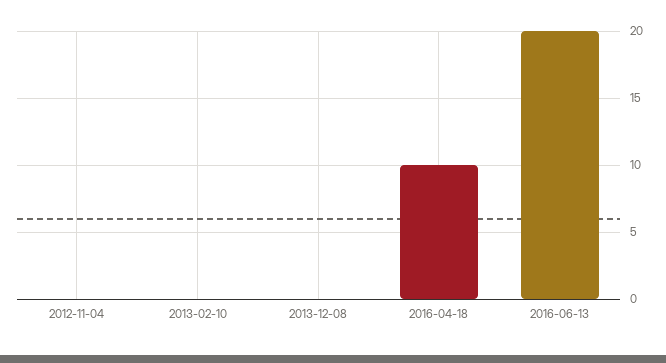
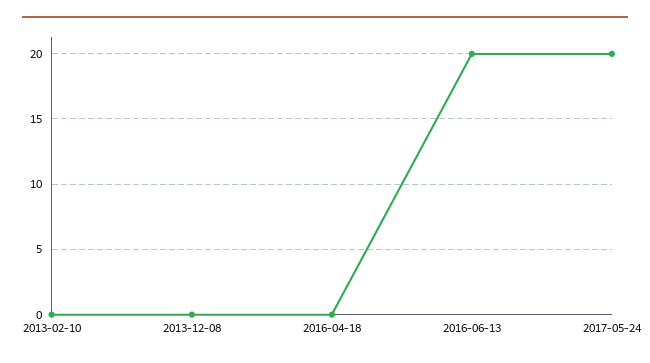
2012-11-04: 0 -> none
2016-04-18: 10 -> 0
2017-05-24: none -> 20

